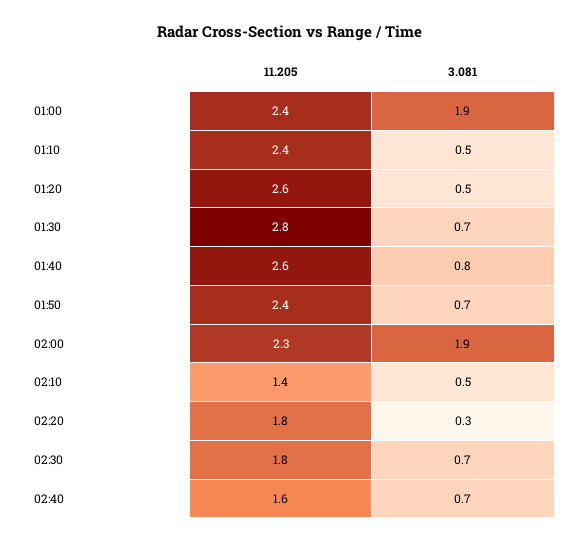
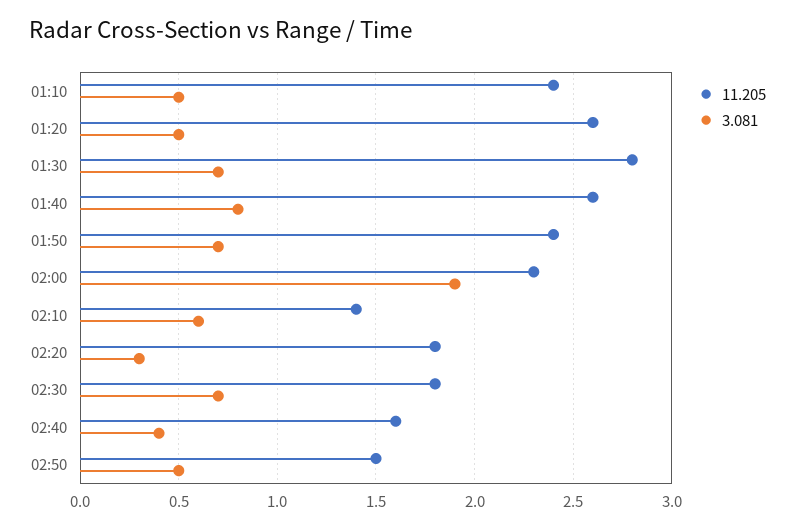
11.205, 01:00: 2.4 -> none
3.081, 01:00: 1.9 -> none
3.081, 02:10: 0.5 -> 0.6
3.081, 02:40: 0.7 -> 0.4
11.205, 02:50: none -> 1.5
3.081, 02:50: none -> 0.5

